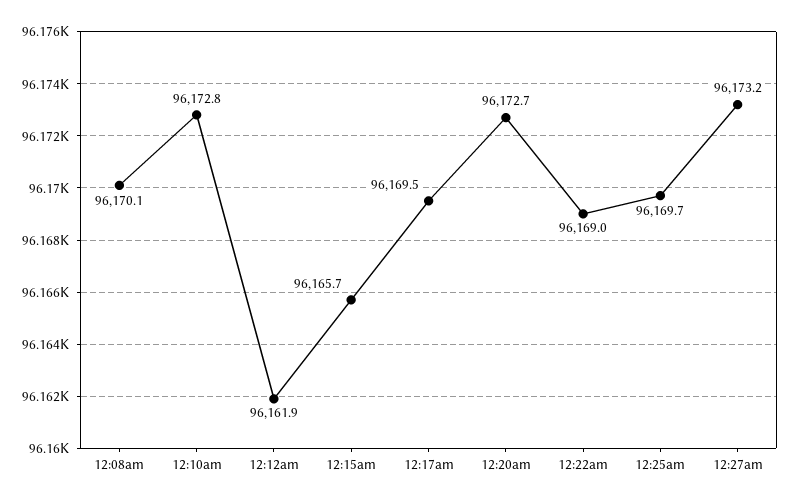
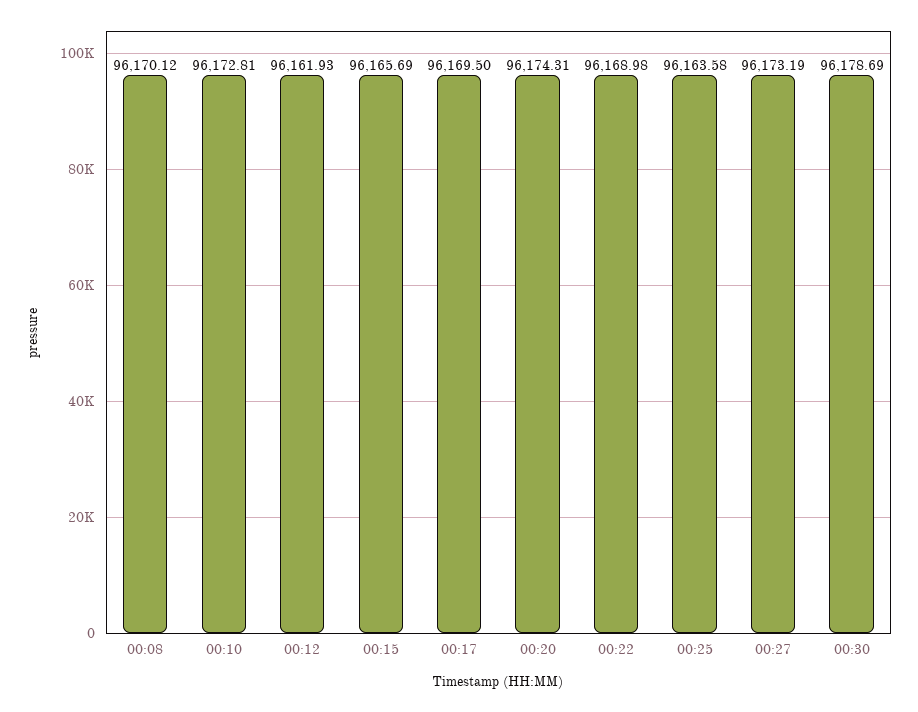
12:20am: 96172.7 -> 96174.31
12:25am: 96169.7 -> 96163.58
00:30: none -> 96178.69

